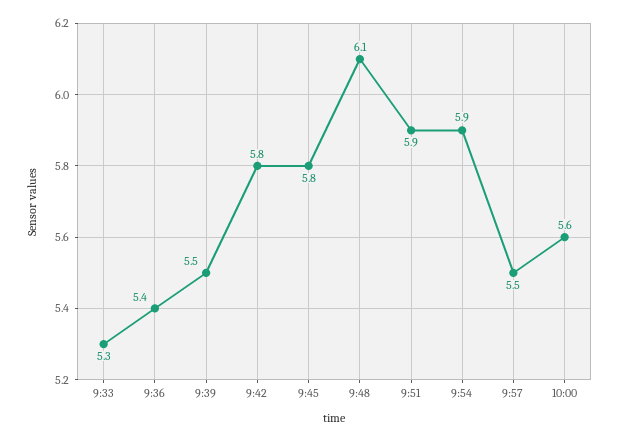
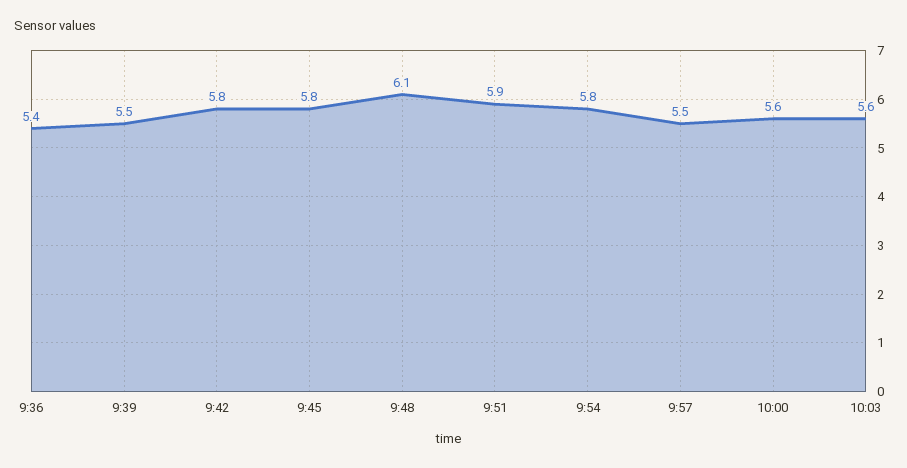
9:33: 5.3 -> none
9:54: 5.9 -> 5.8
10:03: none -> 5.6

